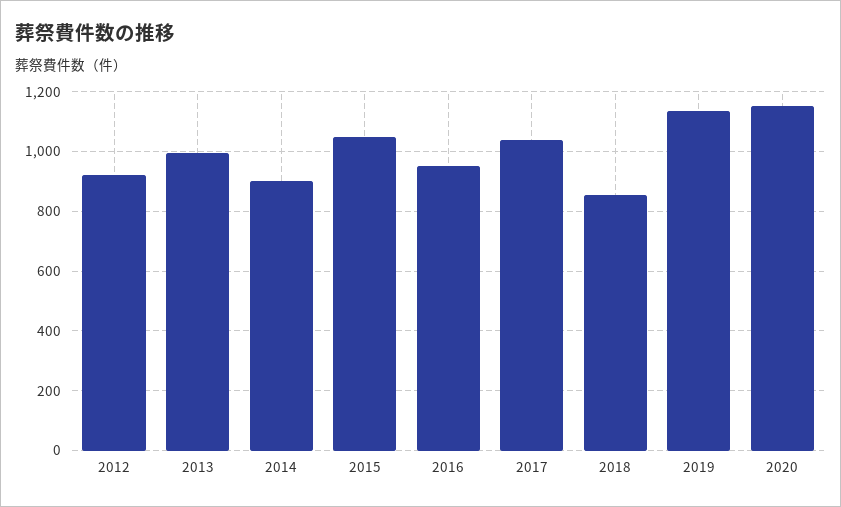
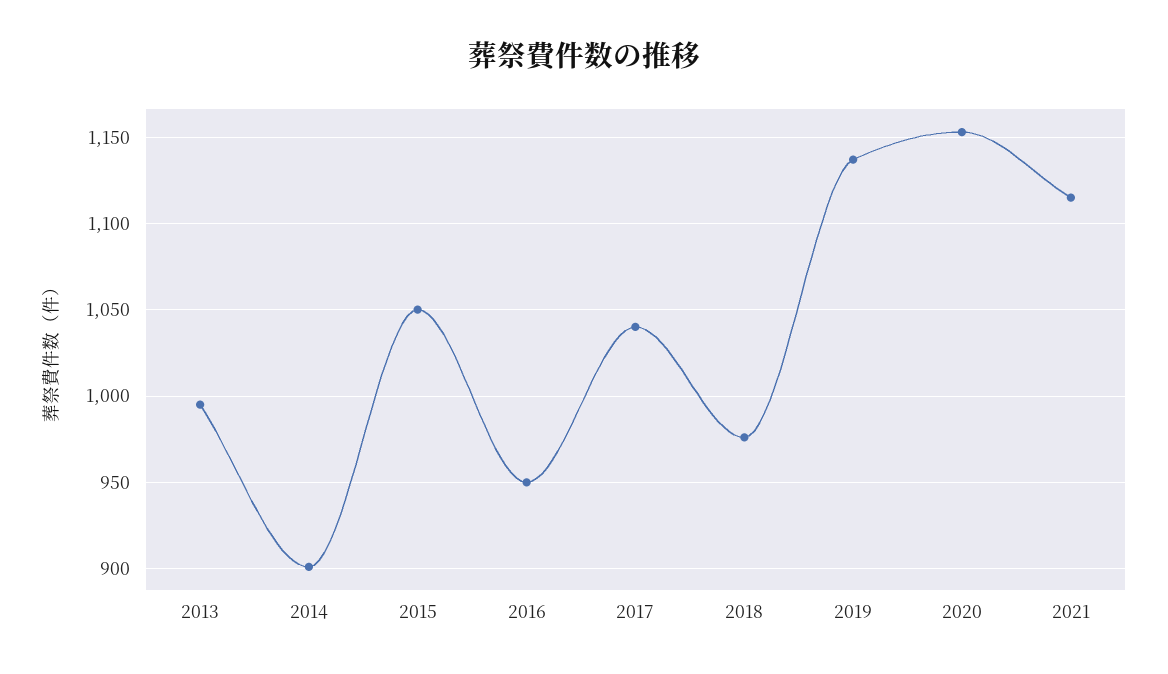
2012: 925 -> none
2018: 850 -> 975
2021: none -> 1115

